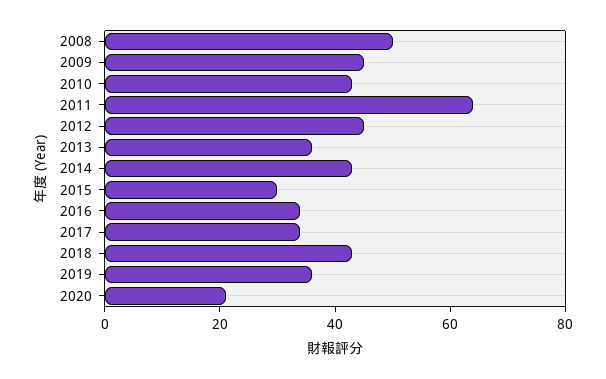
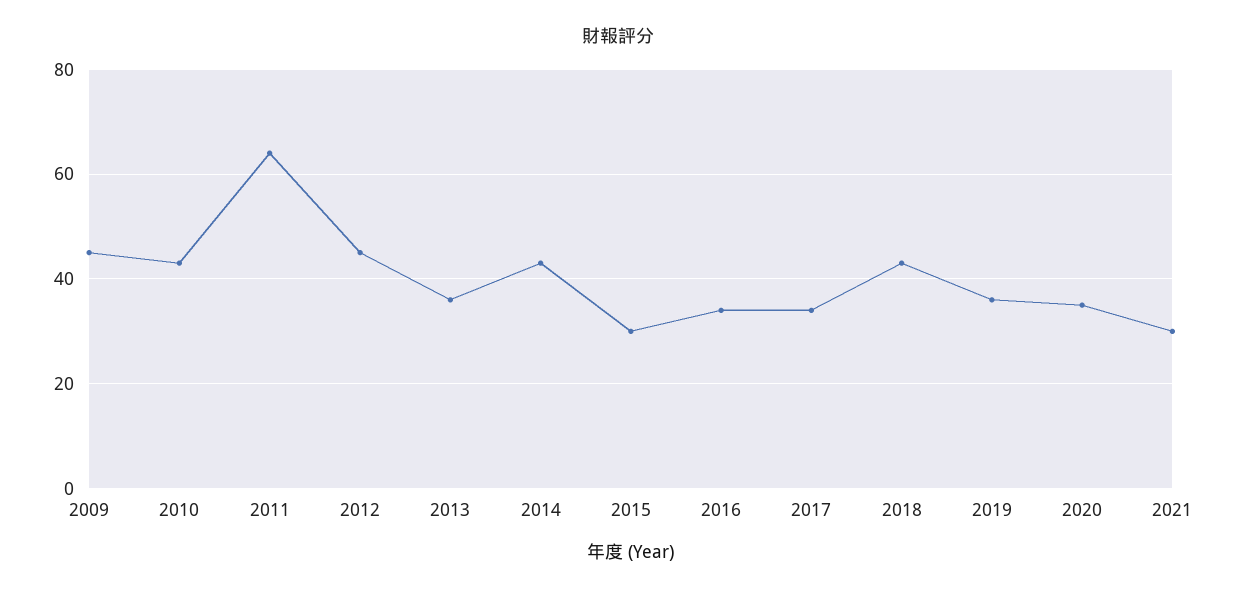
2008: 50 -> none
2020: 20 -> 35
2021: none -> 30

